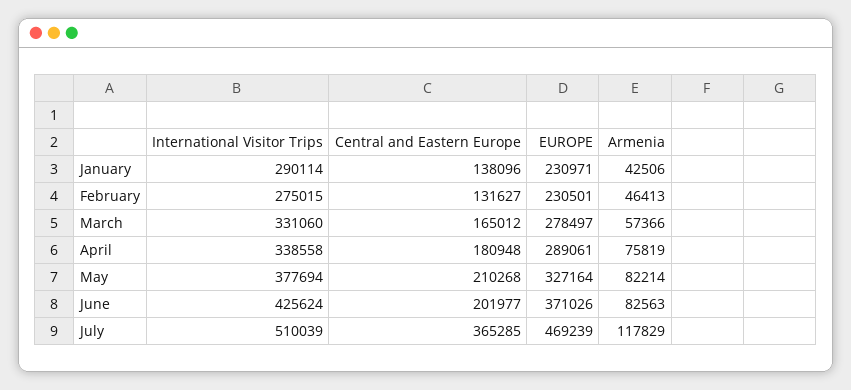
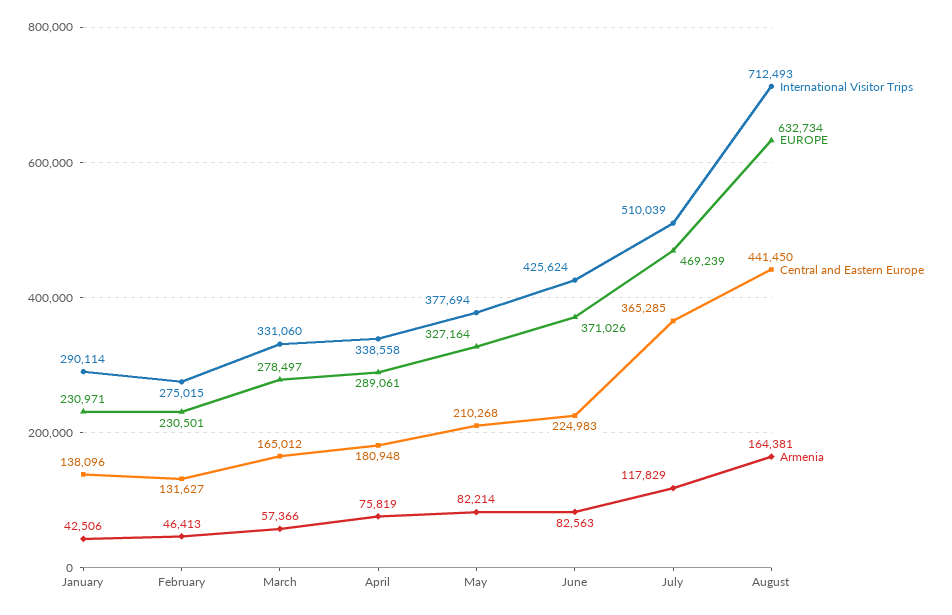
Central and Eastern Europe, June: 201977 -> 224983
International Visitor Trips, August: none -> 712493
EUROPE, August: none -> 632734
Central and Eastern Europe, August: none -> 441450
Armenia, August: none -> 164381

